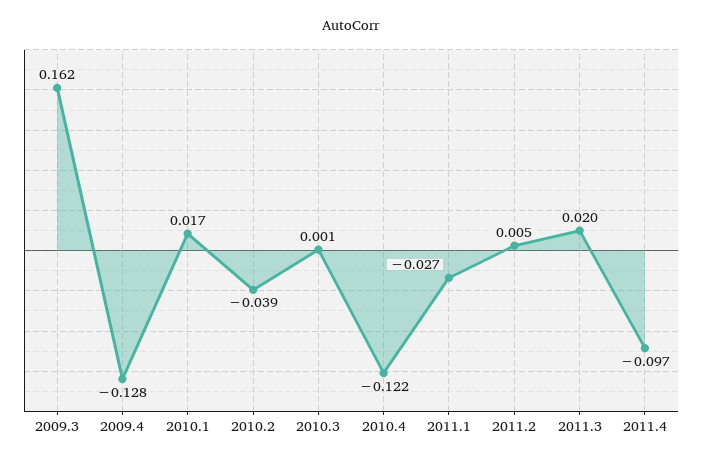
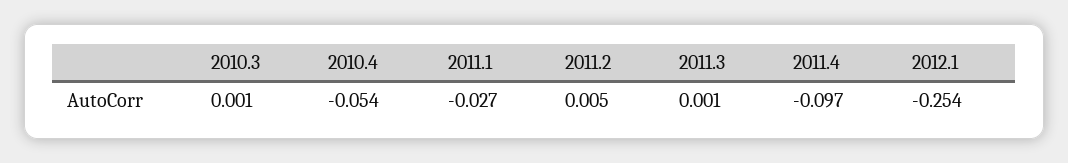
2009.3: 0.162 -> none
2009.4: -0.128 -> none
2010.1: 0.017 -> none
2010.2: -0.039 -> none
2010.4: -0.122 -> -0.054
2011.3: 0.02 -> 0.001
2012.1: none -> -0.254

